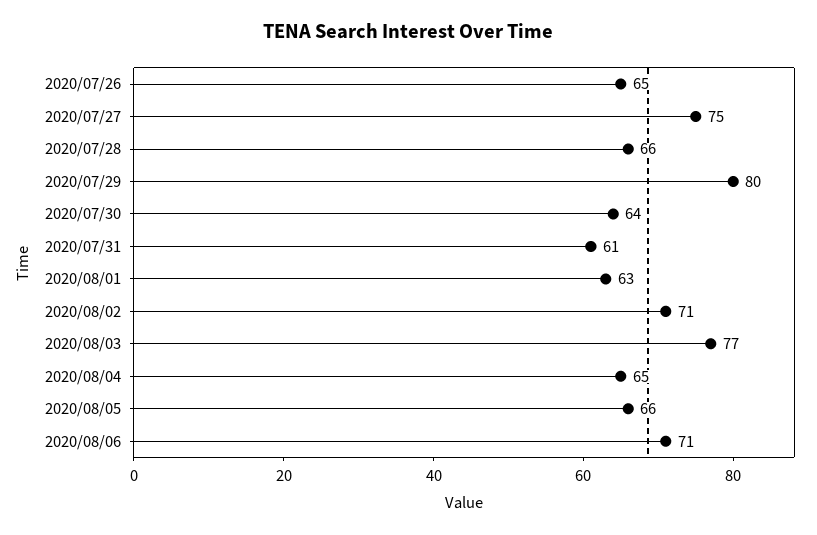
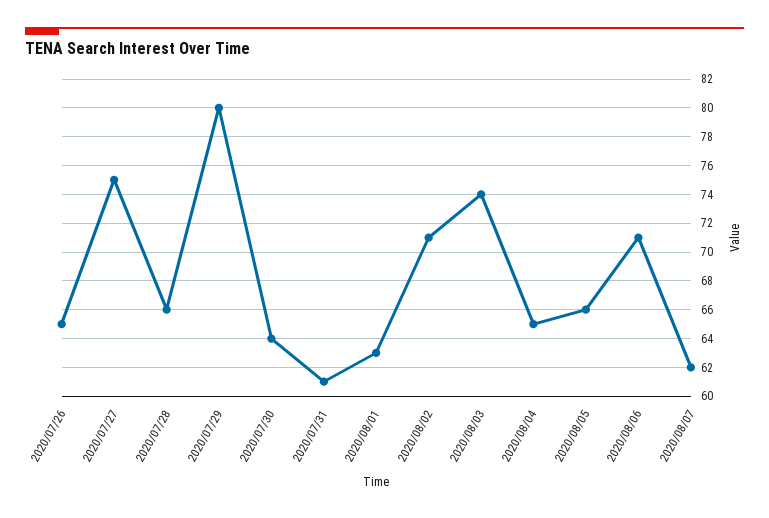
2020/08/03: 77 -> 74
2020/08/07: none -> 62

